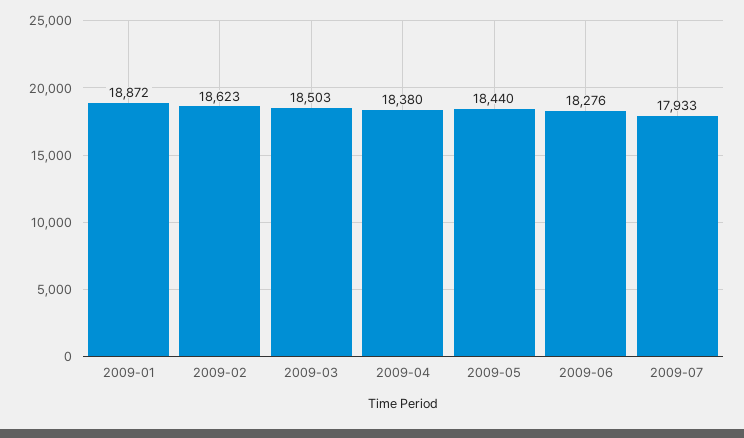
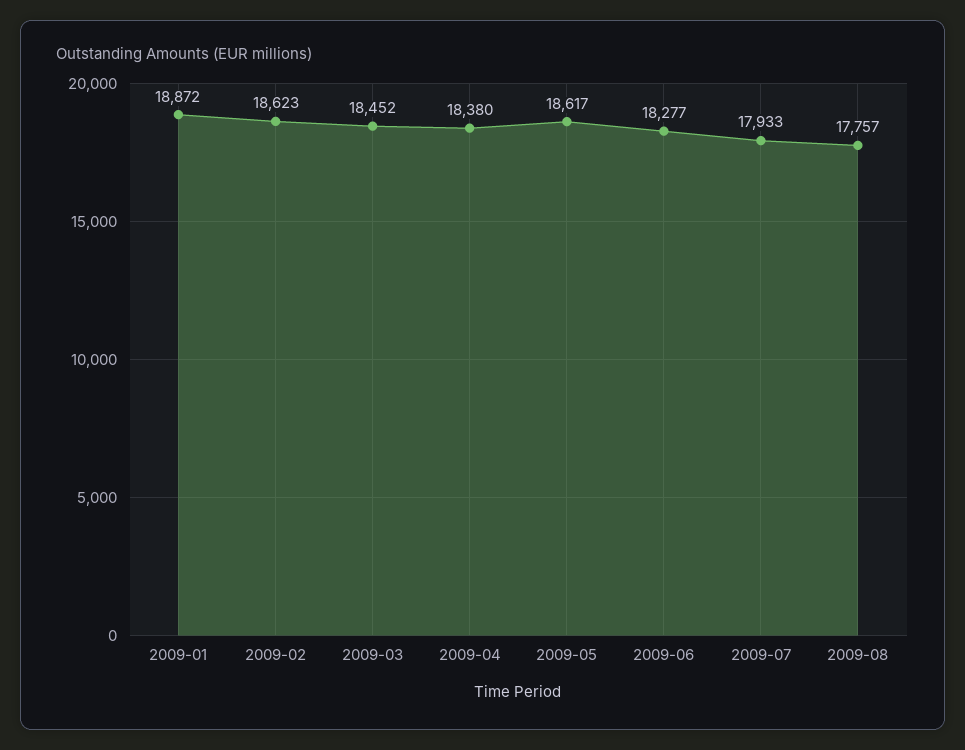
2009-03: 18503 -> 18452
2009-05: 18440 -> 18617
2009-06: 18276 -> 18277
2009-08: none -> 17757

